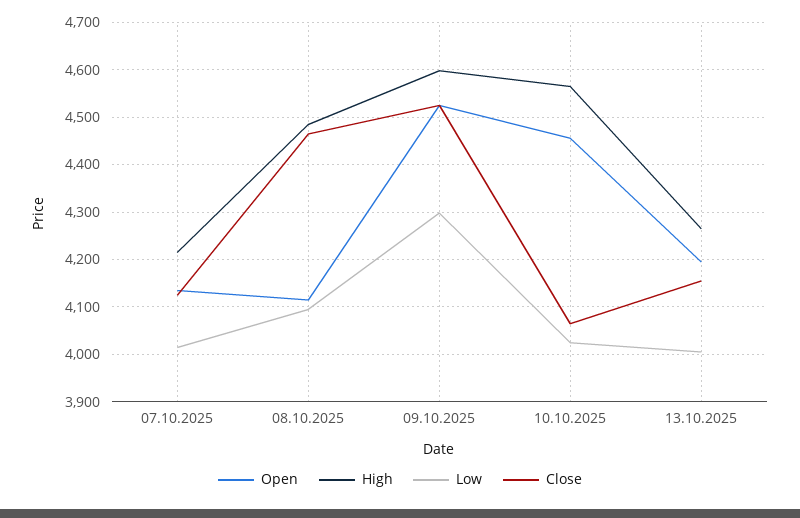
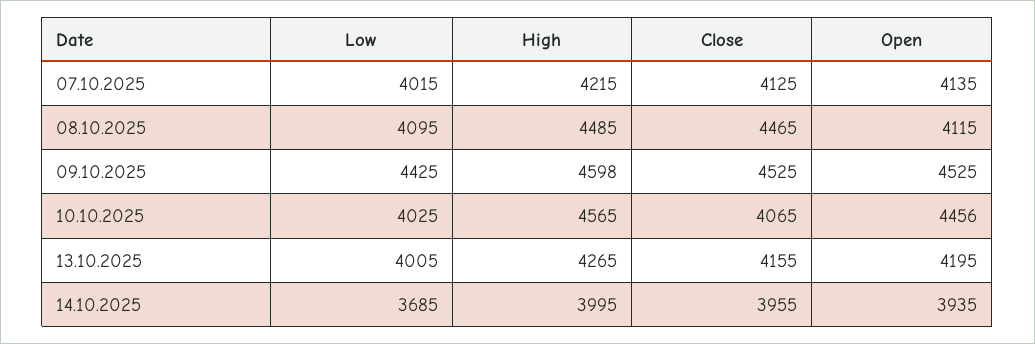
Low, 09.10.2025: 4300 -> 4425
Low, 14.10.2025: none -> 3685
High, 14.10.2025: none -> 3995
Close, 14.10.2025: none -> 3955
Open, 14.10.2025: none -> 3935

